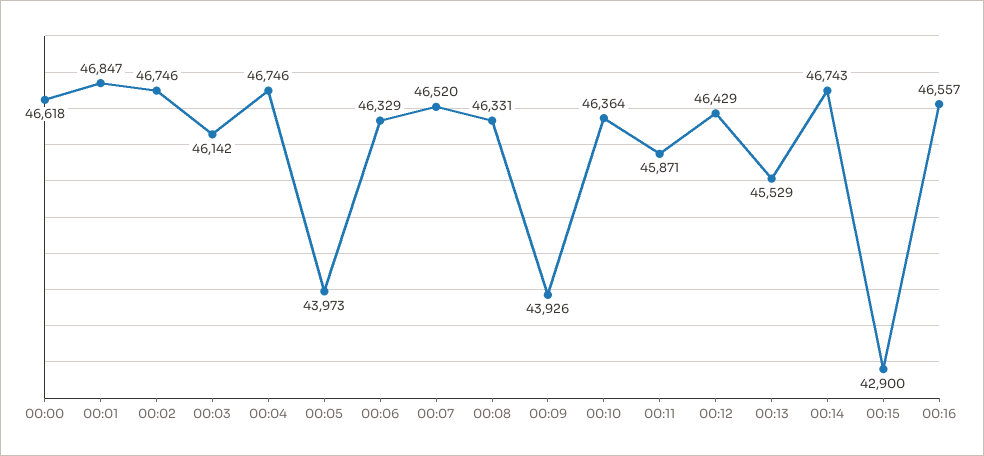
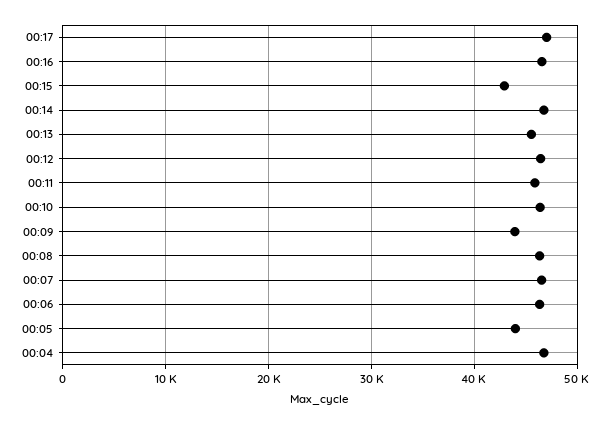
00:00: 46618 -> none
00:01: 46847 -> none
00:02: 46746 -> none
00:03: 46142 -> none
00:17: none -> 47000

